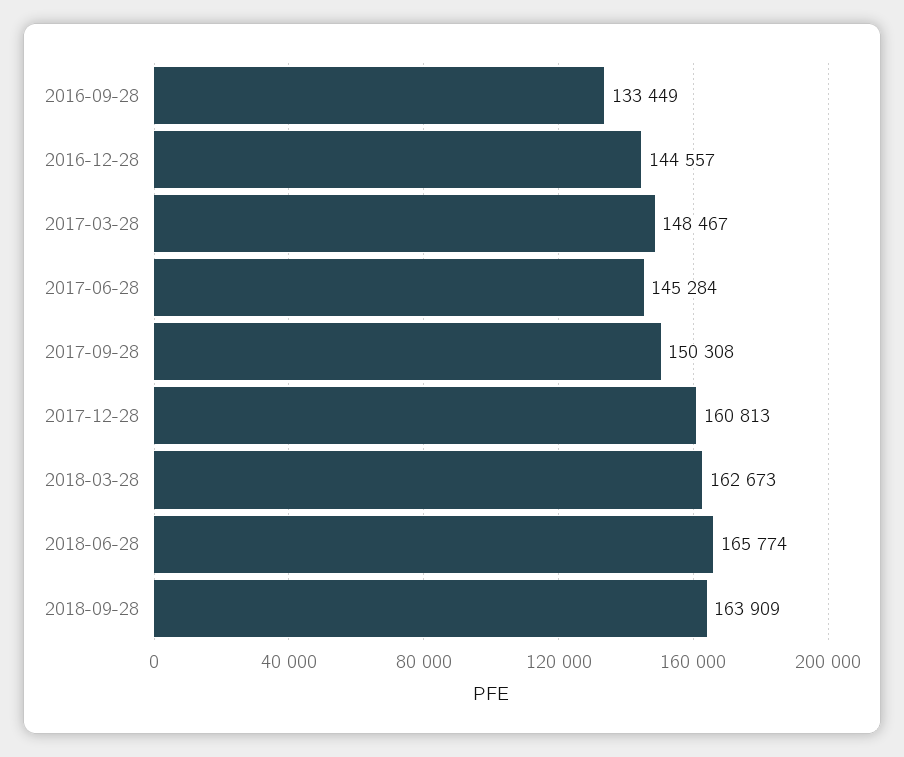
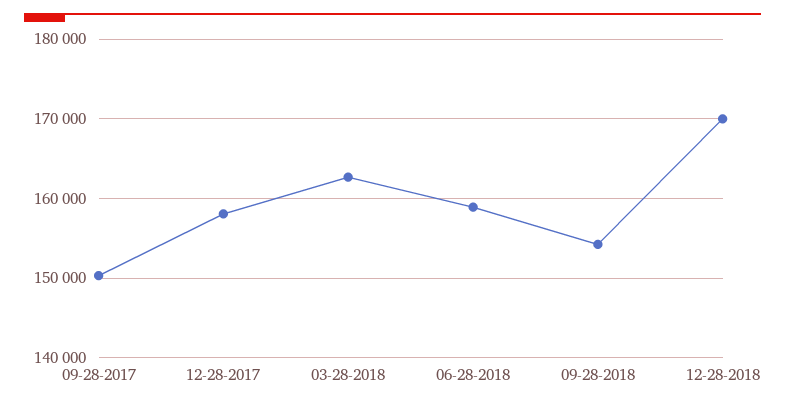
2016-09-28: 133449 -> none
2016-12-28: 144557 -> none
2017-03-28: 148467 -> none
2017-06-28: 145284 -> none
2017-12-28: 160813 -> 158000
2018-06-28: 165774 -> 159000
2018-09-28: 163909 -> 154000
12-28-2018: none -> 170000

